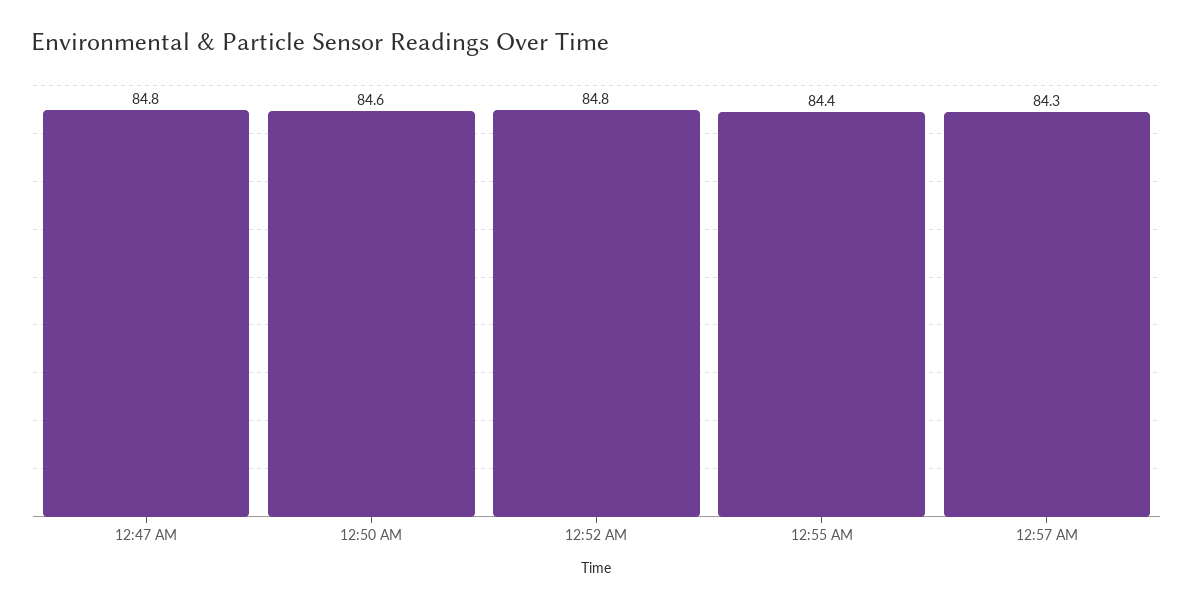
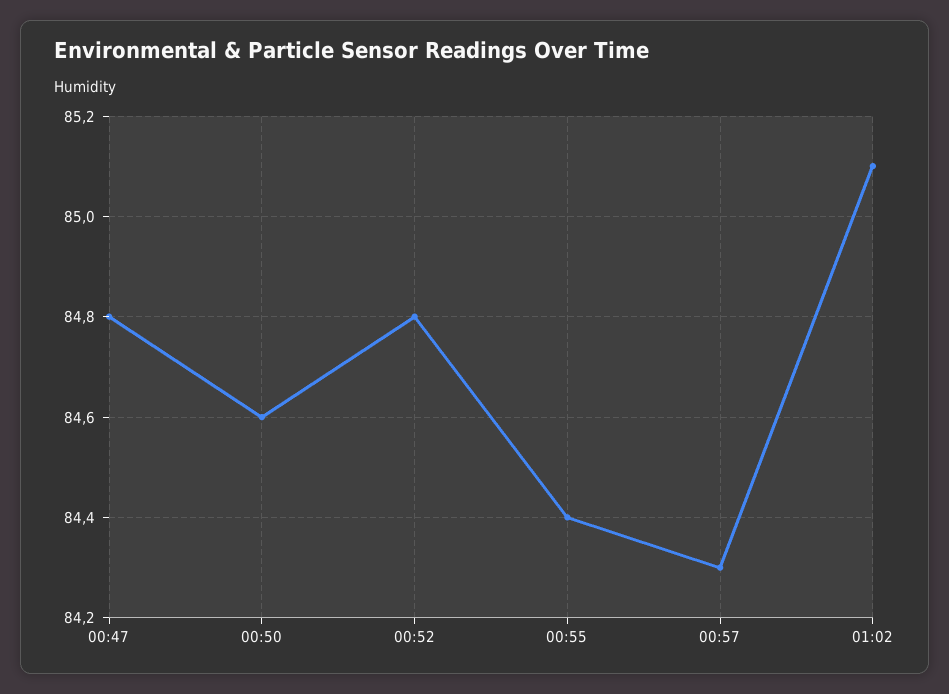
01:02: none -> 85.1

